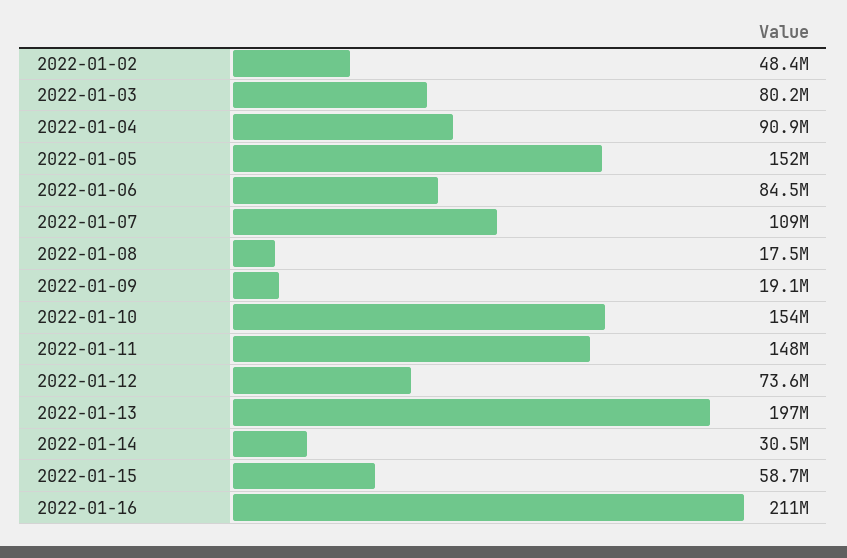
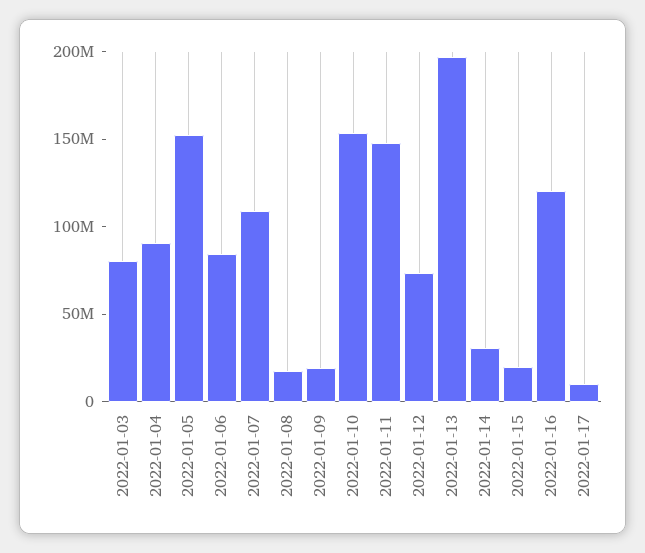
2022-01-02: 48400000 -> none
2022-01-15: 58700000 -> 20000000
2022-01-16: 211000000 -> 120000000
2022-01-17: none -> 10000000

